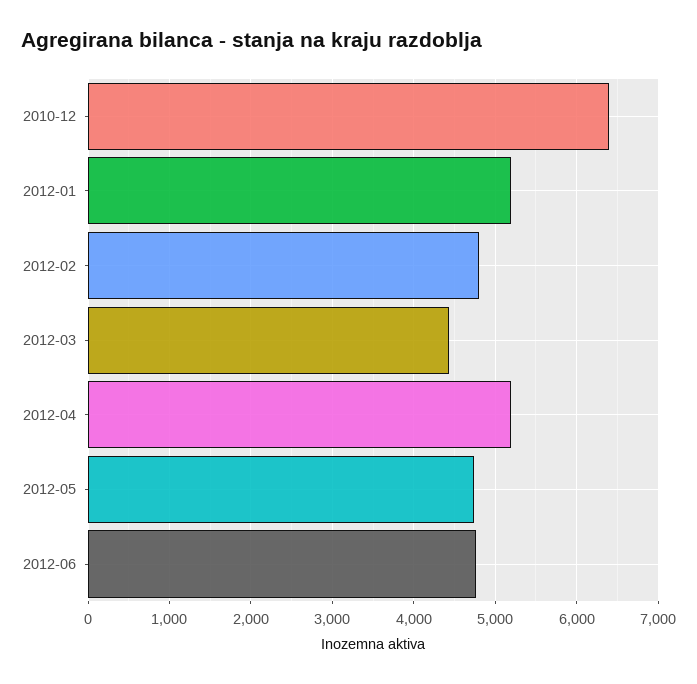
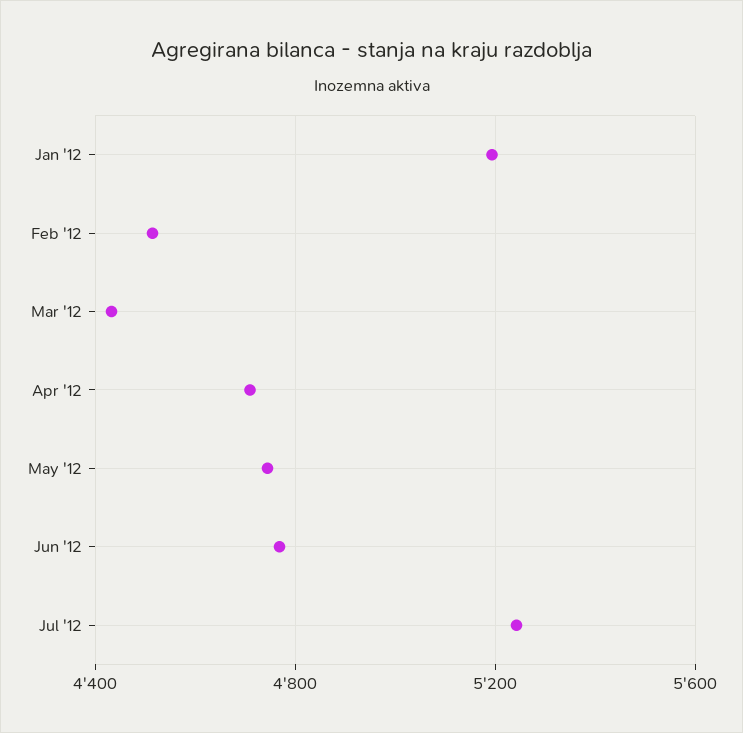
2010-12: 6400 -> none
2012-02: 4800 -> 4500
2012-04: 5200 -> 4700
Jul '12: none -> 5250

